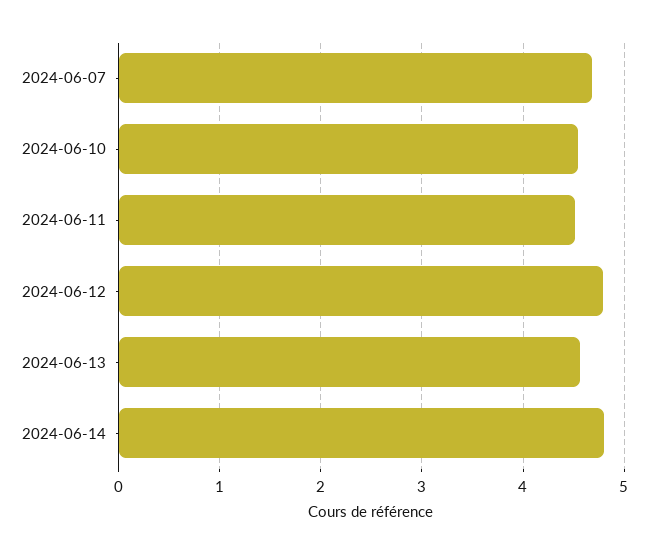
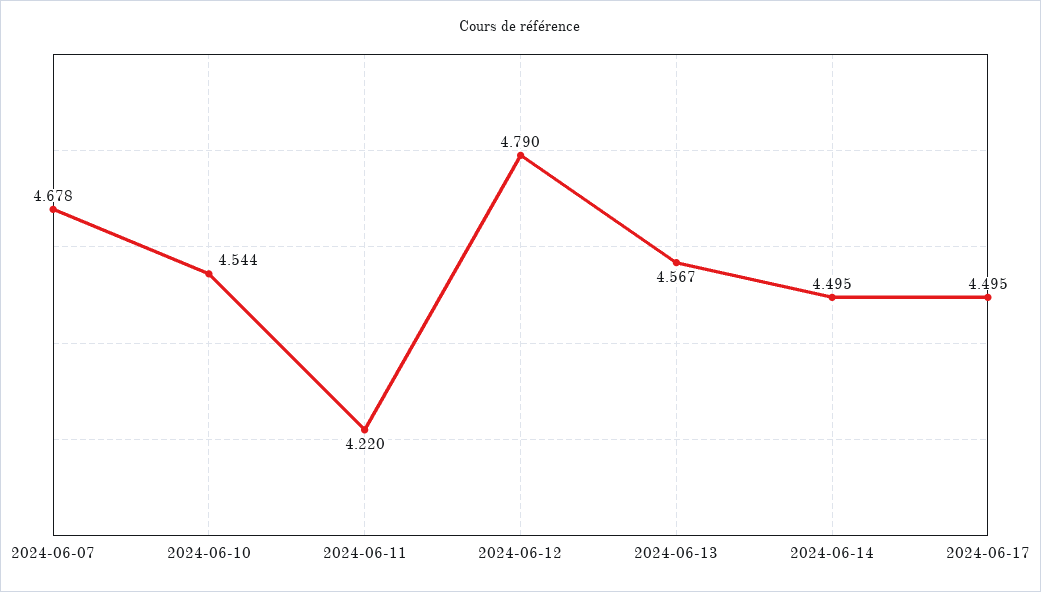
2024-06-11: 4.5 -> 4.22
2024-06-14: 4.8 -> 4.495
2024-06-17: none -> 4.495

